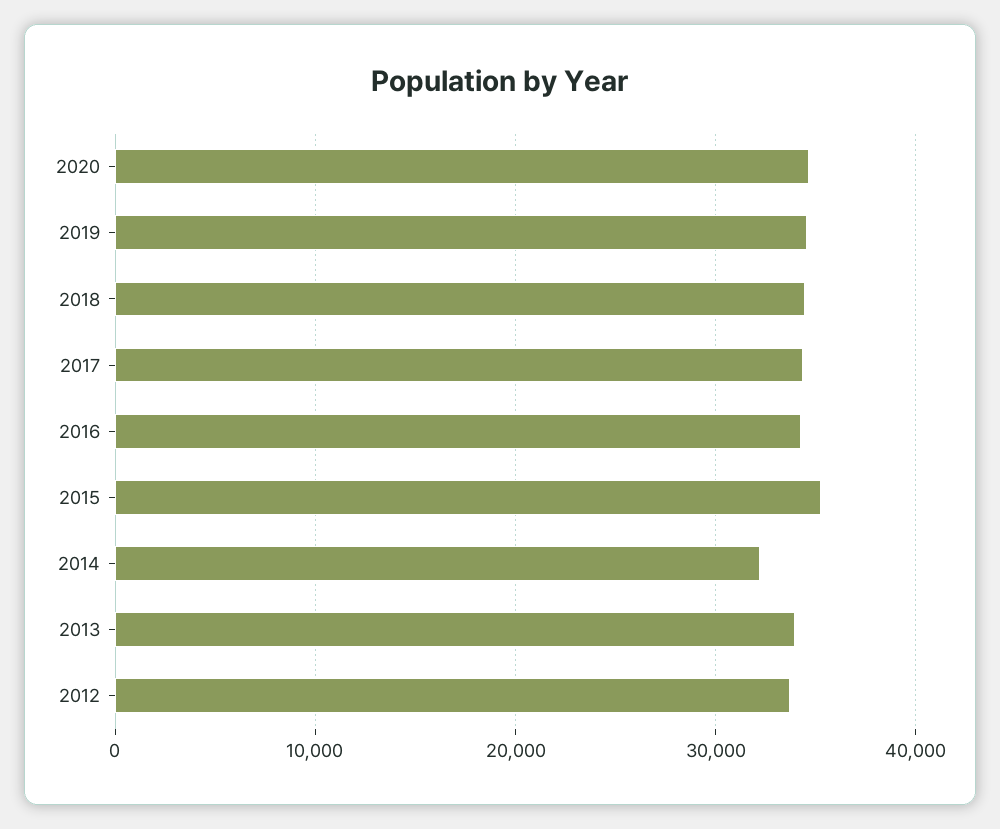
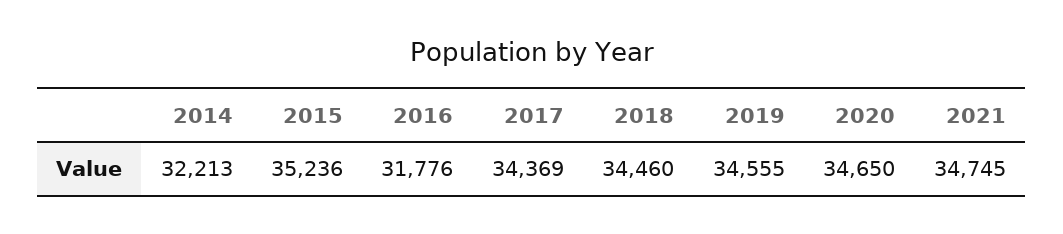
2016: 34000 -> 31776
2013: 34000 -> none
2012: 34000 -> none
2021: none -> 34745

